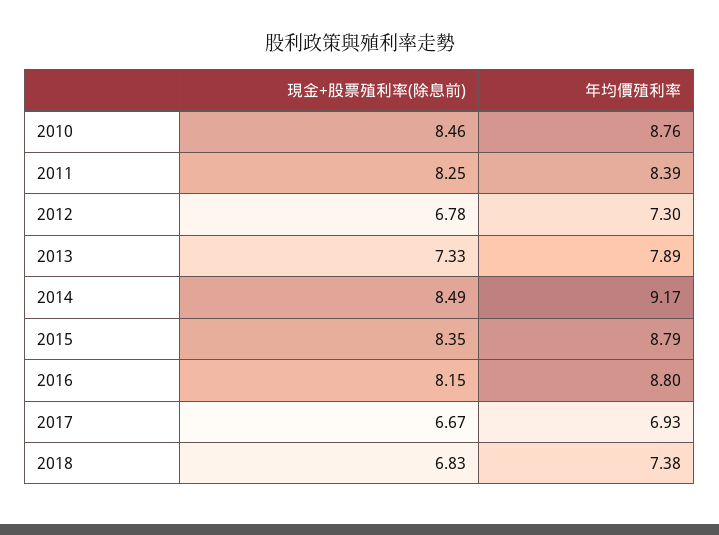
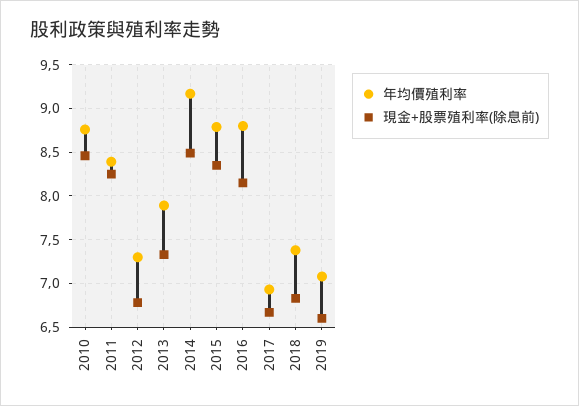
年均價殖利率, 2019: none -> 7.1
現金+股票殖利率(除息前), 2019: none -> 6.6

